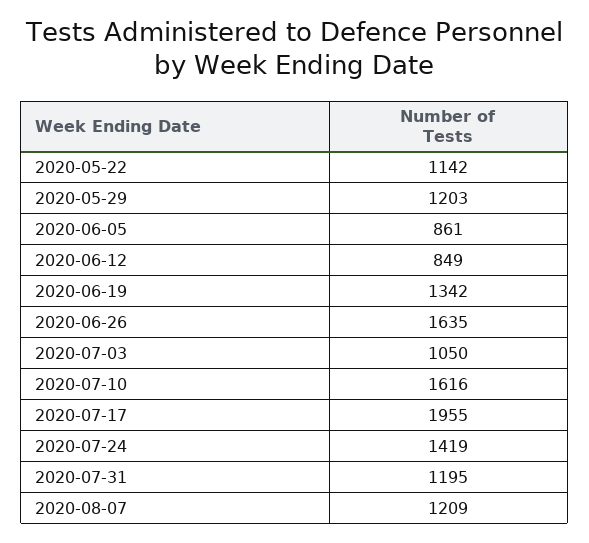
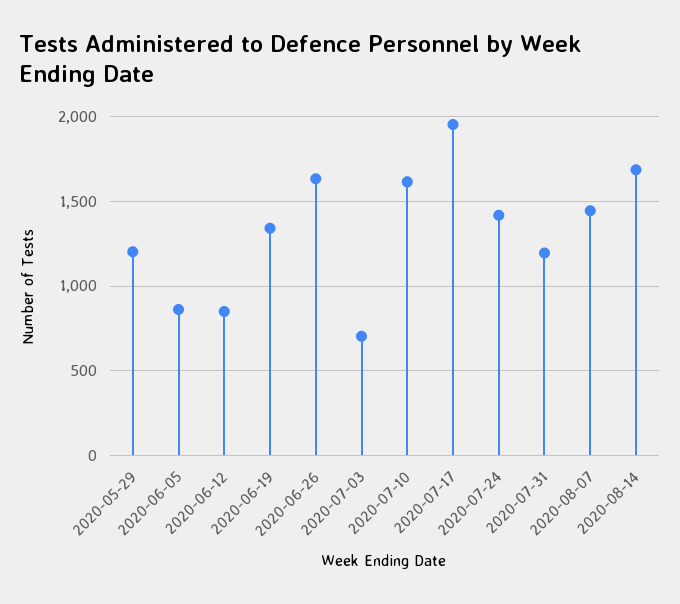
2020-05-22: 1142 -> none
2020-07-03: 1050 -> 700
2020-08-07: 1209 -> 1450
2020-08-14: none -> 1700

